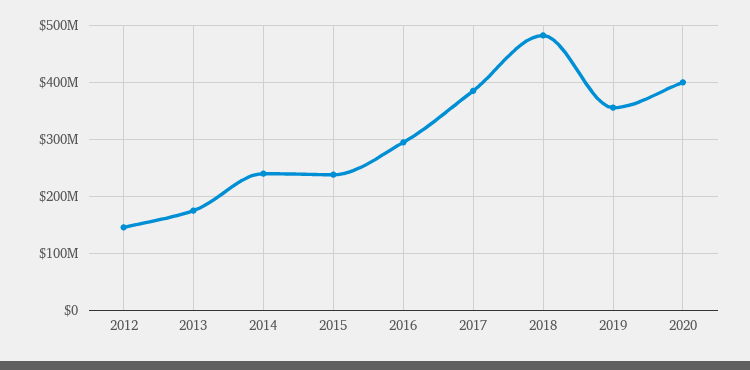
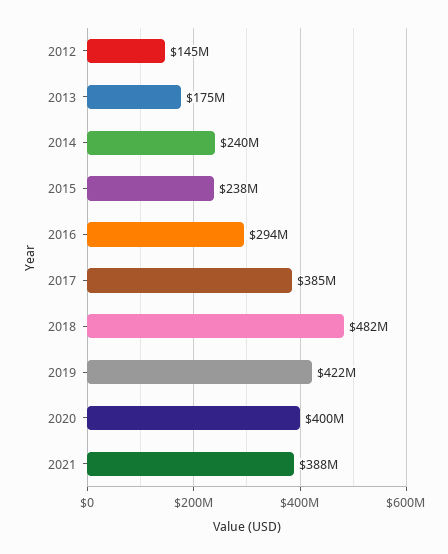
2019: 360000000 -> 422000000
2021: none -> 388000000

